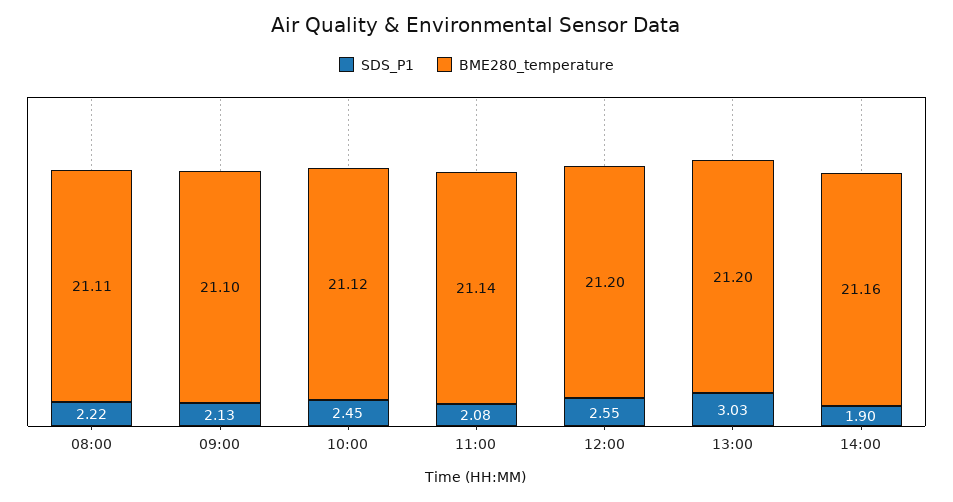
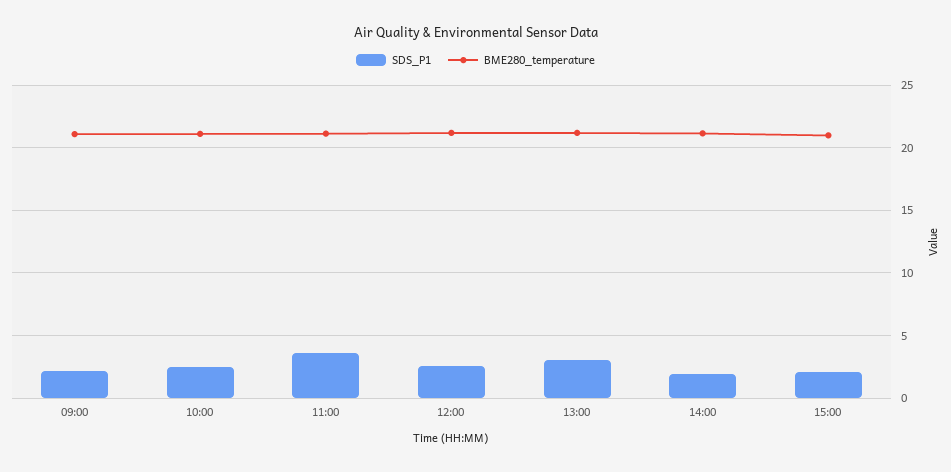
SDS_P1, 08:00: 2.22 -> none
BME280_temperature, 08:00: 21.11 -> none
SDS_P1, 11:00: 2.08 -> 3.5
SDS_P1, 15:00: none -> 2
BME280_temperature, 15:00: none -> 21

